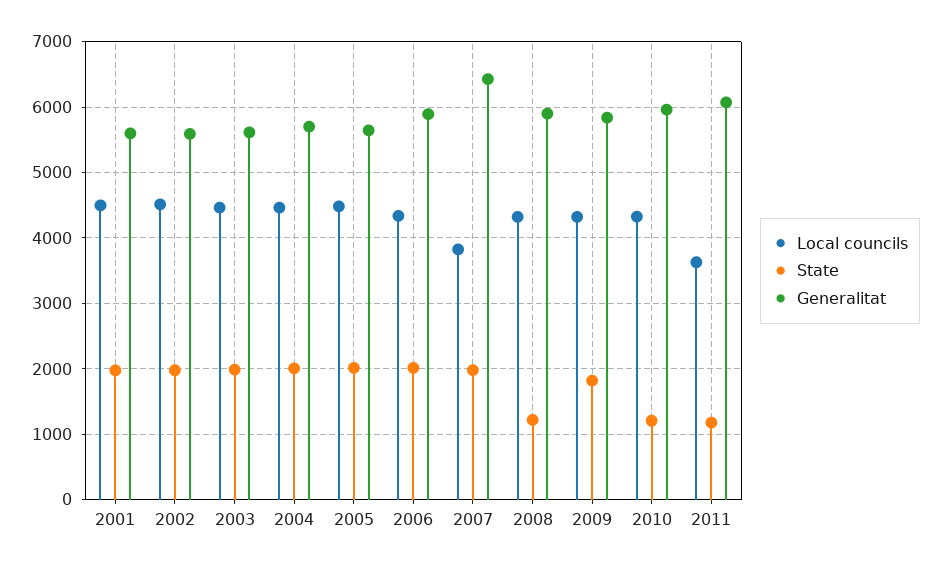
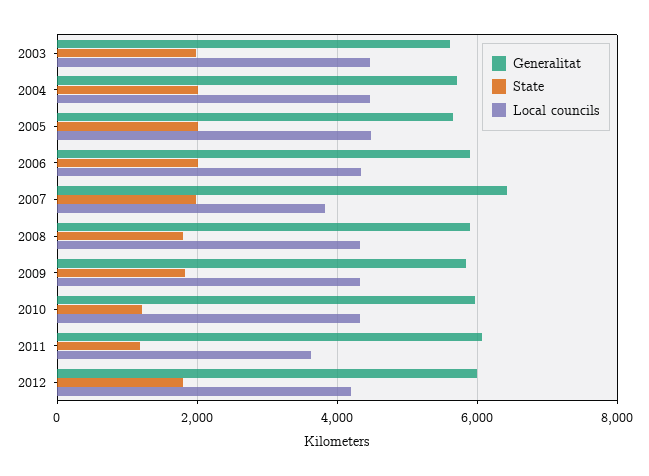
Local councils, 2001: 4500 -> none
State, 2001: 2000 -> none
Generalitat, 2001: 5600 -> none
Local councils, 2002: 4500 -> none
State, 2002: 2000 -> none
Generalitat, 2002: 5600 -> none
State, 2008: 1200 -> 1800
Generalitat, 2012: none -> 6000
State, 2012: none -> 1800
Local councils, 2012: none -> 4200

